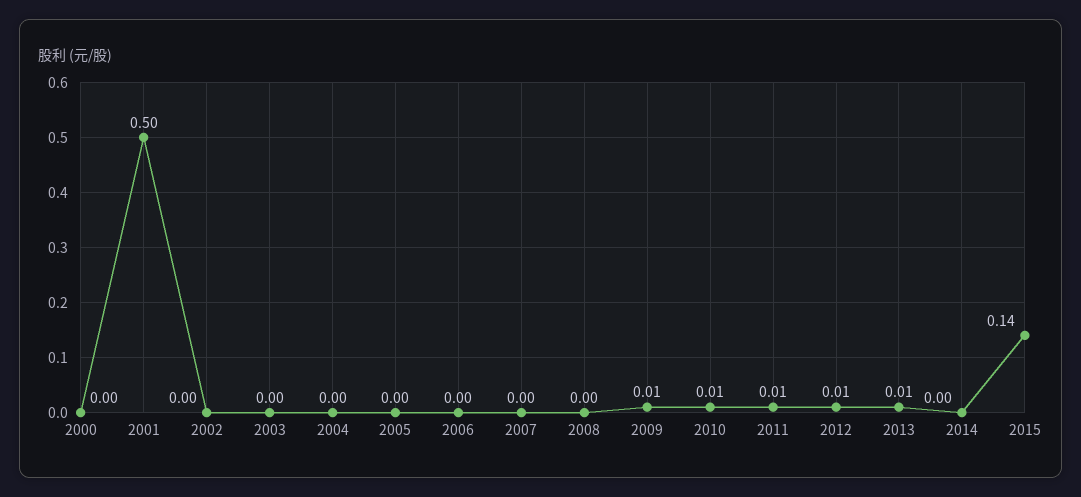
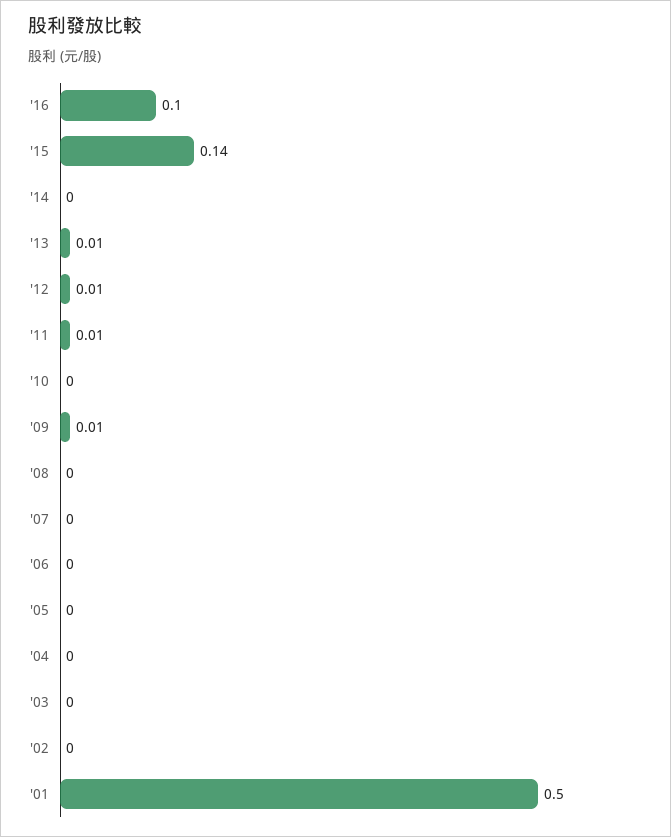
2000: 0 -> none
2010: 0.01 -> 0
'16: none -> 0.1

